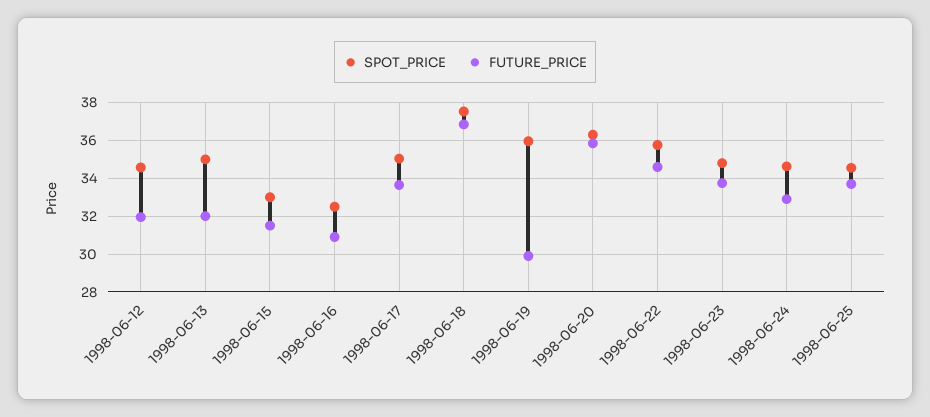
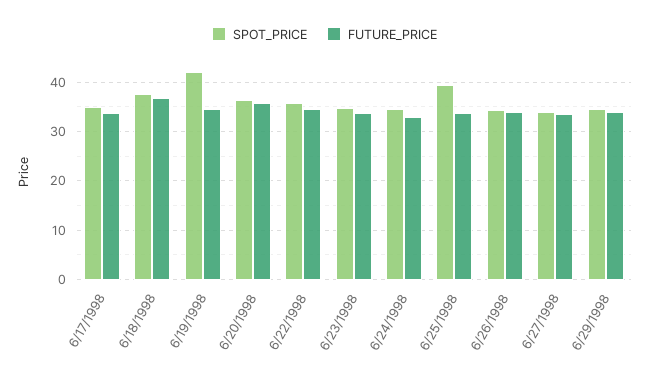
SPOT_PRICE, 1998-06-12: 34.5 -> none
FUTURE_PRICE, 1998-06-12: 32 -> none
SPOT_PRICE, 1998-06-13: 35 -> none
FUTURE_PRICE, 1998-06-13: 32 -> none
SPOT_PRICE, 1998-06-15: 33 -> none
FUTURE_PRICE, 1998-06-15: 31.5 -> none
SPOT_PRICE, 1998-06-16: 32.5 -> none
FUTURE_PRICE, 1998-06-16: 31 -> none
SPOT_PRICE, 1998-06-19: 36 -> 42
FUTURE_PRICE, 1998-06-19: 30 -> 34
SPOT_PRICE, 1998-06-25: 34.5 -> 40
SPOT_PRICE, 6/26/1998: none -> 34
FUTURE_PRICE, 6/26/1998: none -> 34
SPOT_PRICE, 6/27/1998: none -> 34
FUTURE_PRICE, 6/27/1998: none -> 34
SPOT_PRICE, 6/29/1998: none -> 34
FUTURE_PRICE, 6/29/1998: none -> 34

